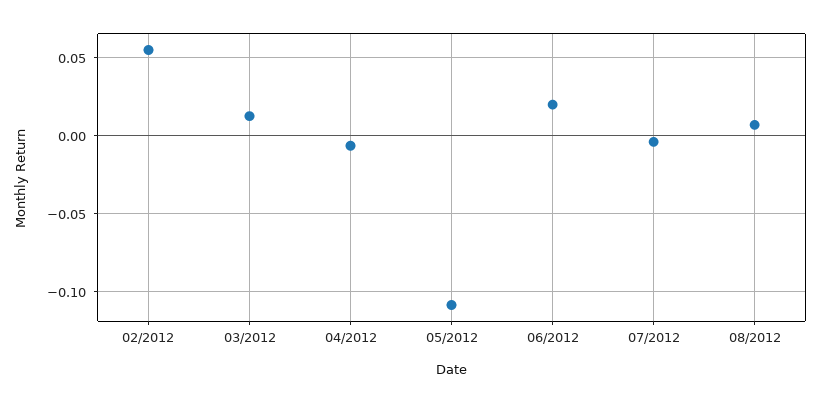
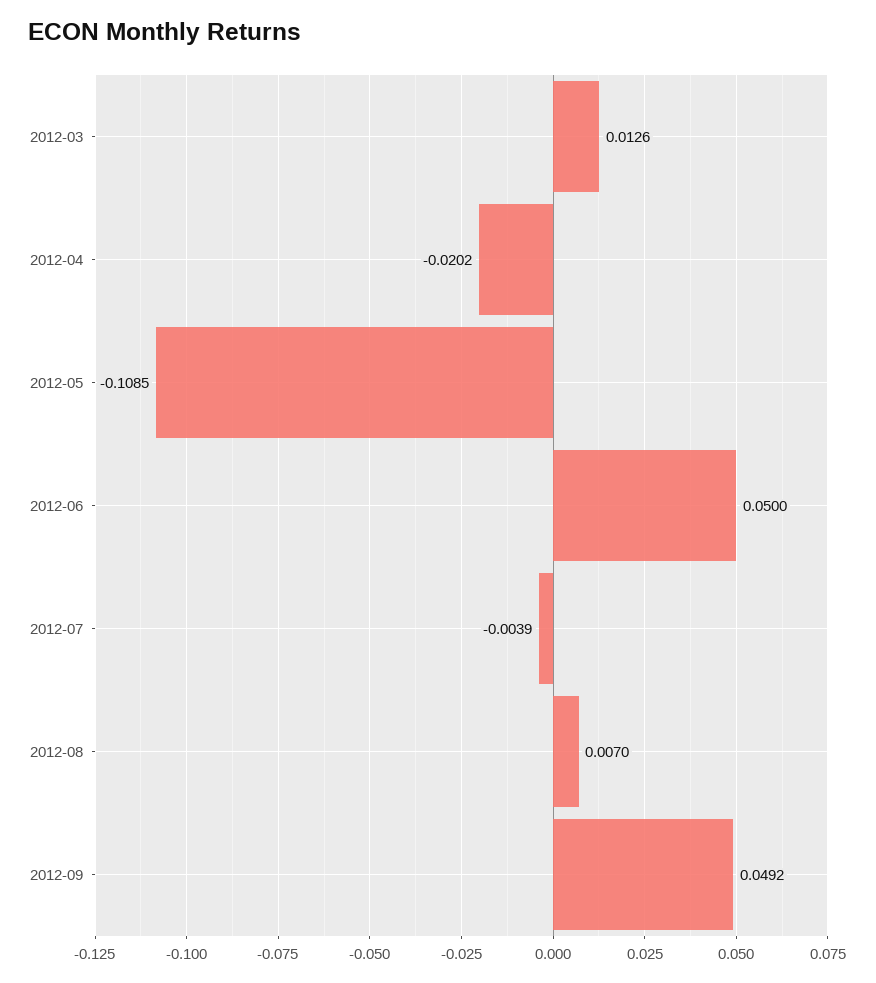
02/2012: 0.055 -> none
04/2012: -0.005 -> -0.0202
06/2012: 0.02 -> 0.05
2012-09: none -> 0.0492

